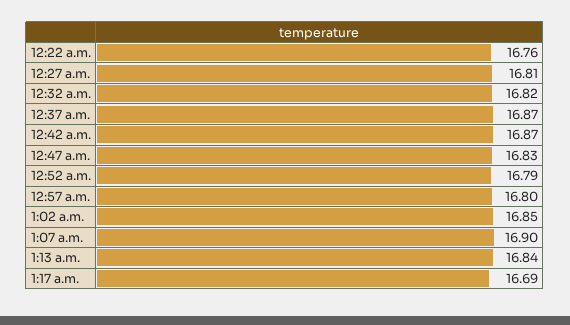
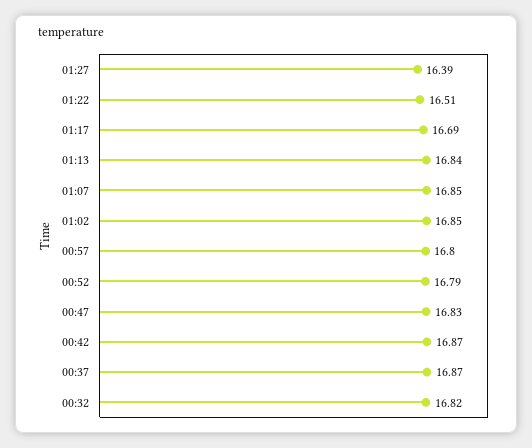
12:22 a.m.: 16.76 -> none
12:27 a.m.: 16.81 -> none
1:07 a.m.: 16.9 -> 16.85
01:27: none -> 16.39
01:22: none -> 16.51

